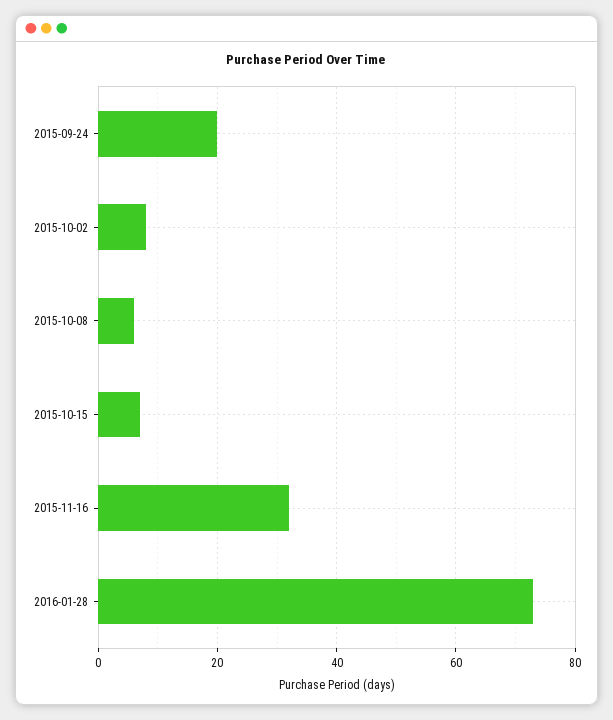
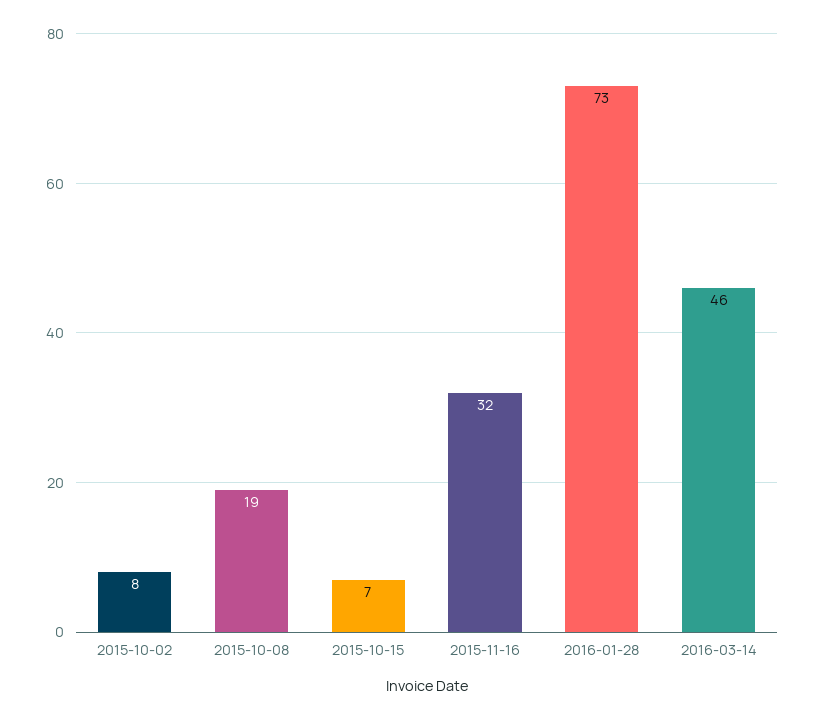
2015-09-24: 20 -> none
2015-10-08: 5 -> 19
2016-03-14: none -> 46

